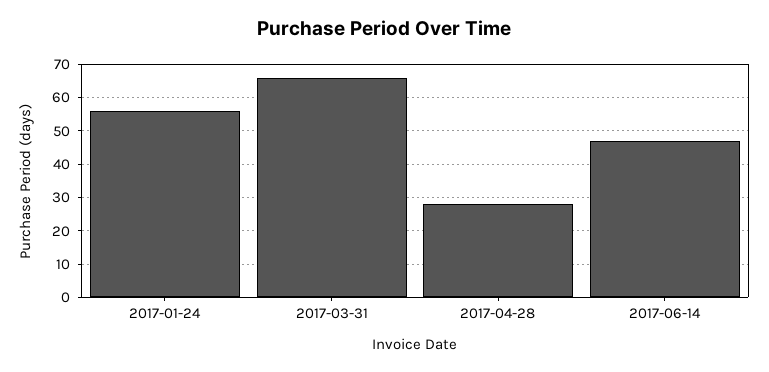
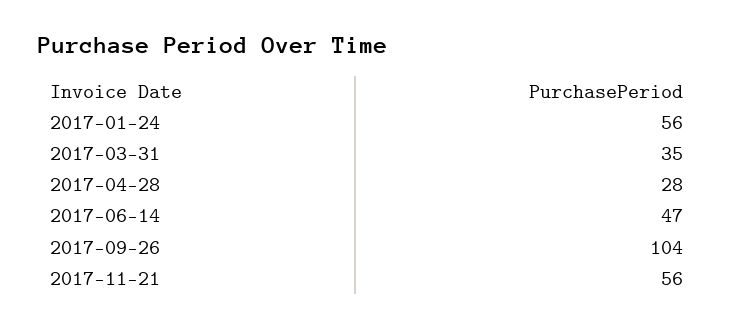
2017-03-31: 65 -> 35
2017-09-26: none -> 104
2017-11-21: none -> 56

